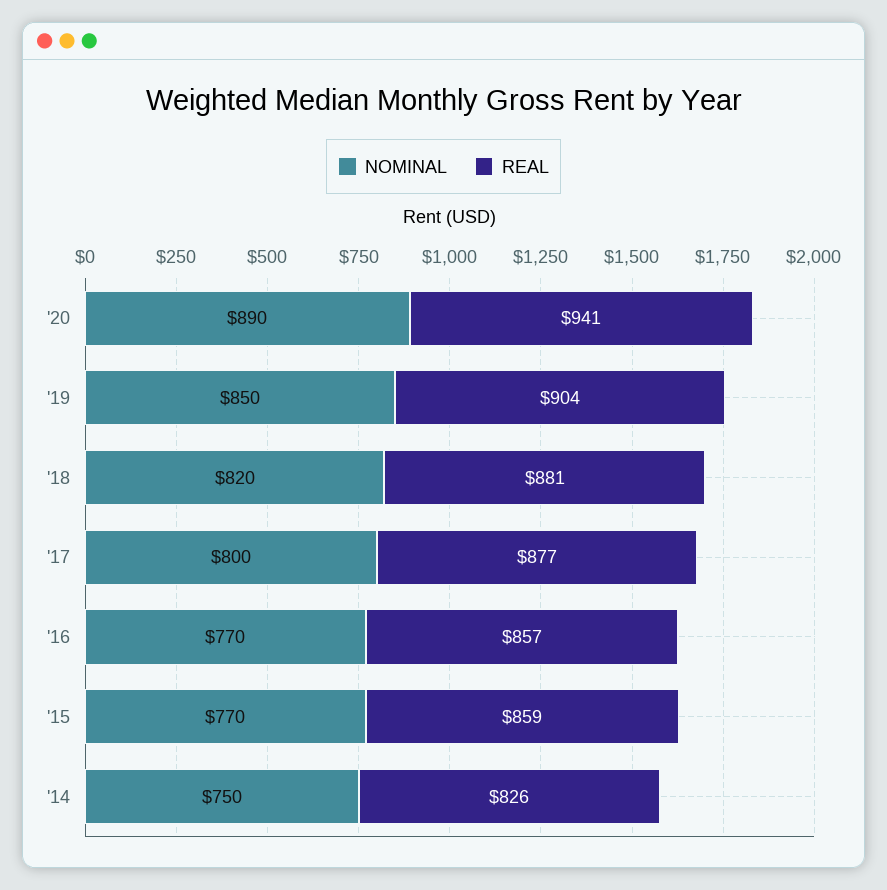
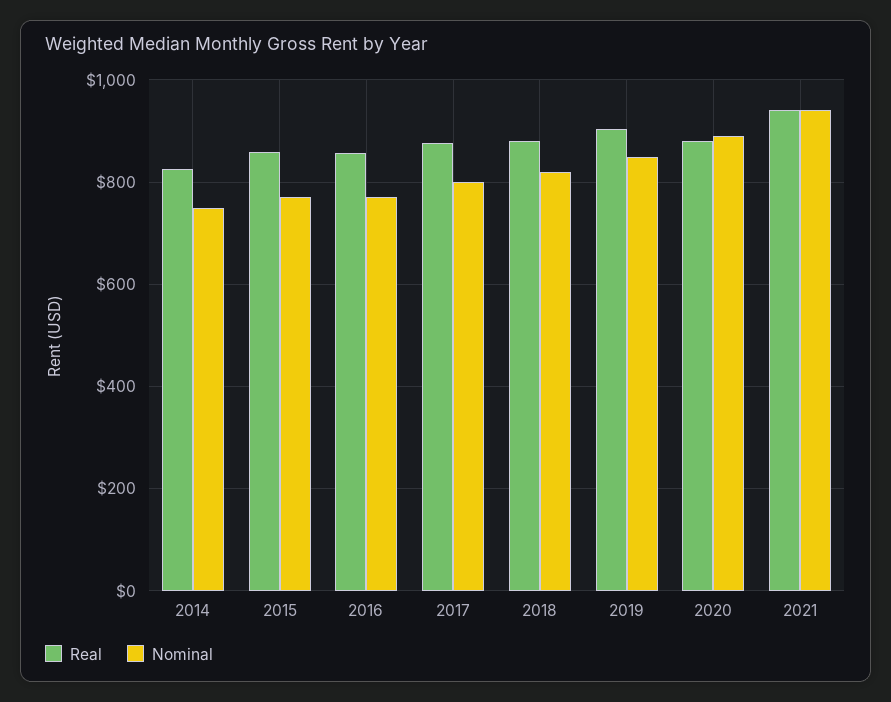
REAL, '20: 941 -> 880
REAL, 2021: none -> 940
NOMINAL, 2021: none -> 940

